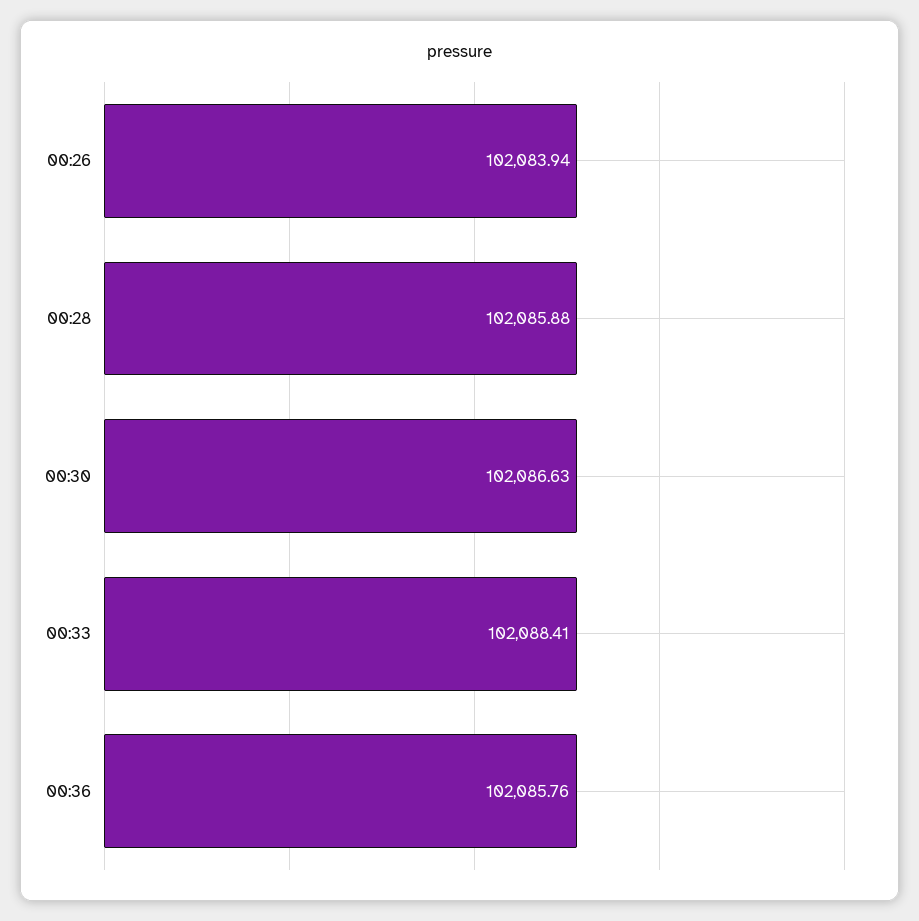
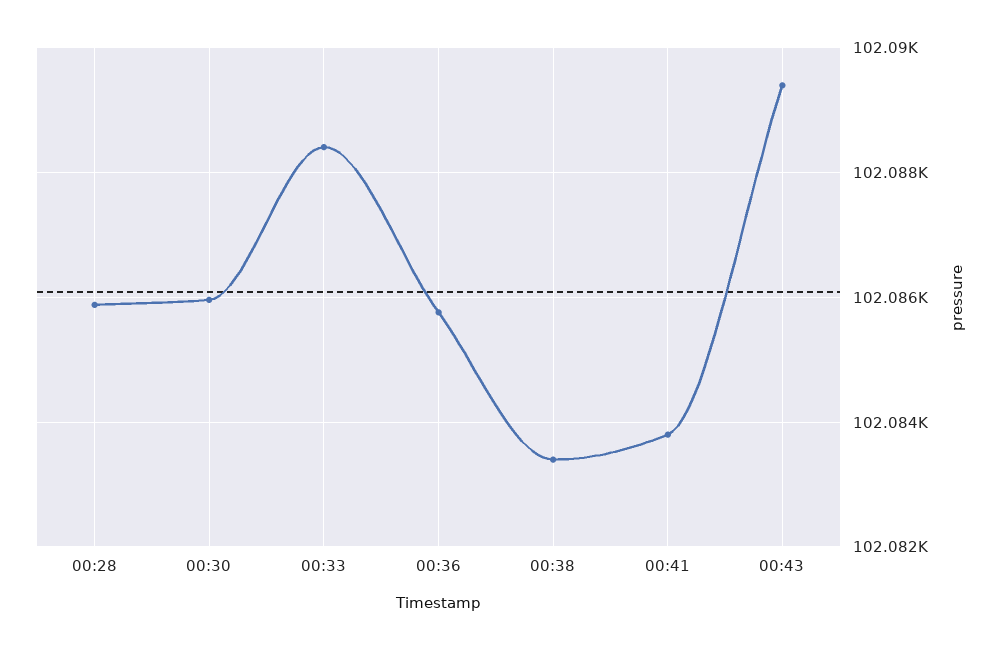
00:26: 102083.94 -> none
00:30: 102086.63 -> 102086
00:38: none -> 102083.4
00:41: none -> 102083.8
00:43: none -> 102089.4

